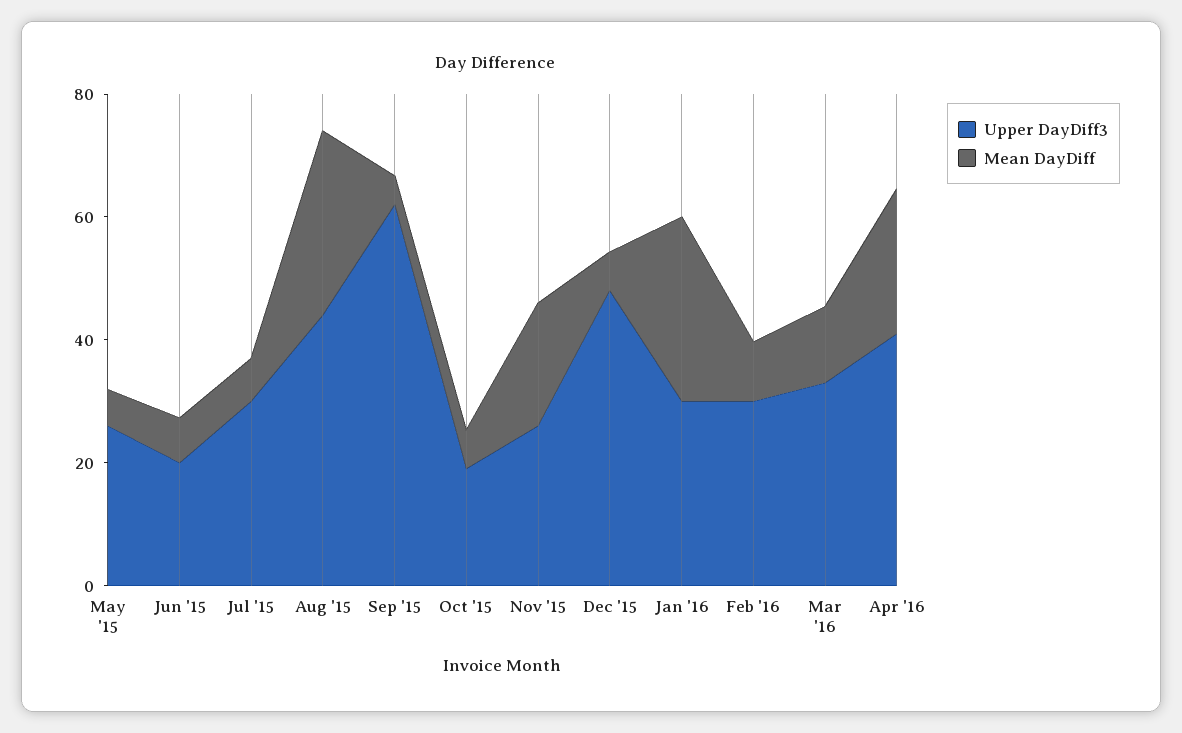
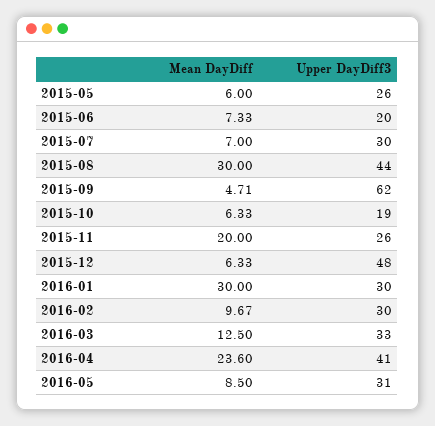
Mean DayDiff, 2016-05: none -> 8.5
Upper DayDiff3, 2016-05: none -> 31

